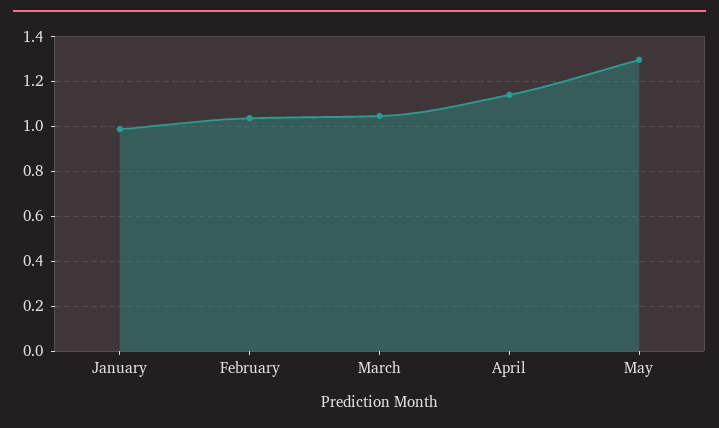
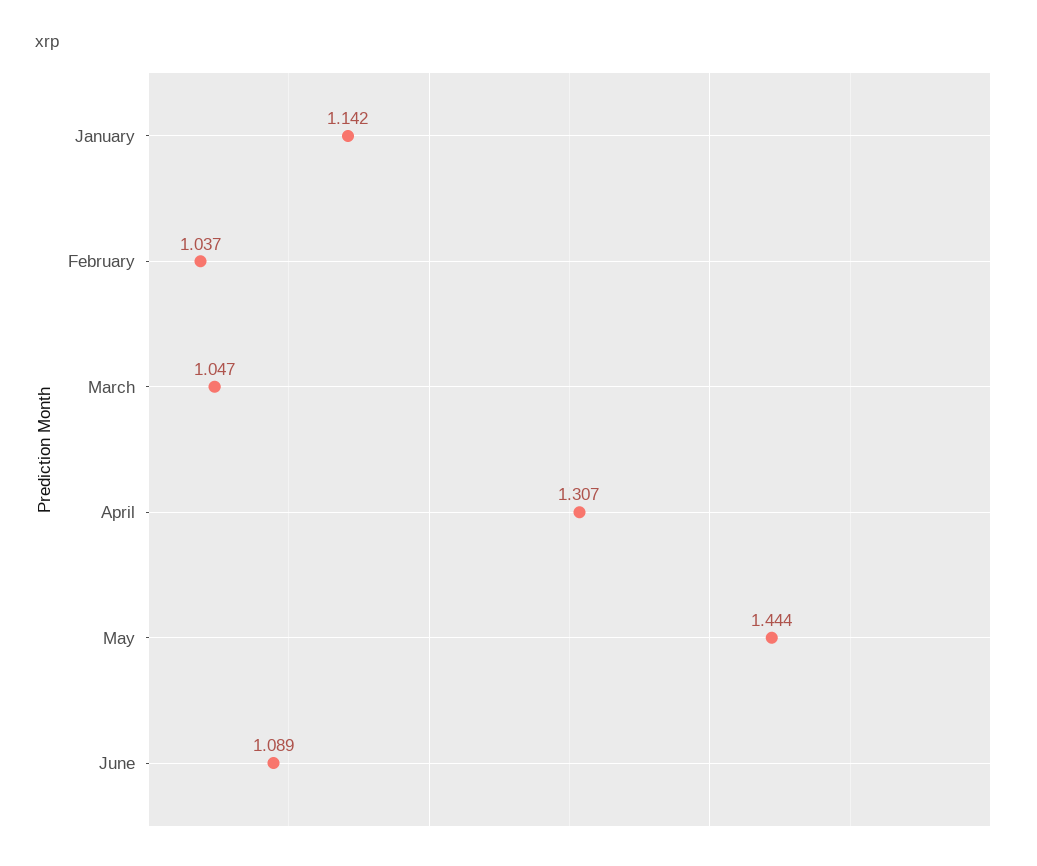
January: 1 -> 1.142
April: 1.15 -> 1.307
May: 1.3 -> 1.444
June: none -> 1.089

